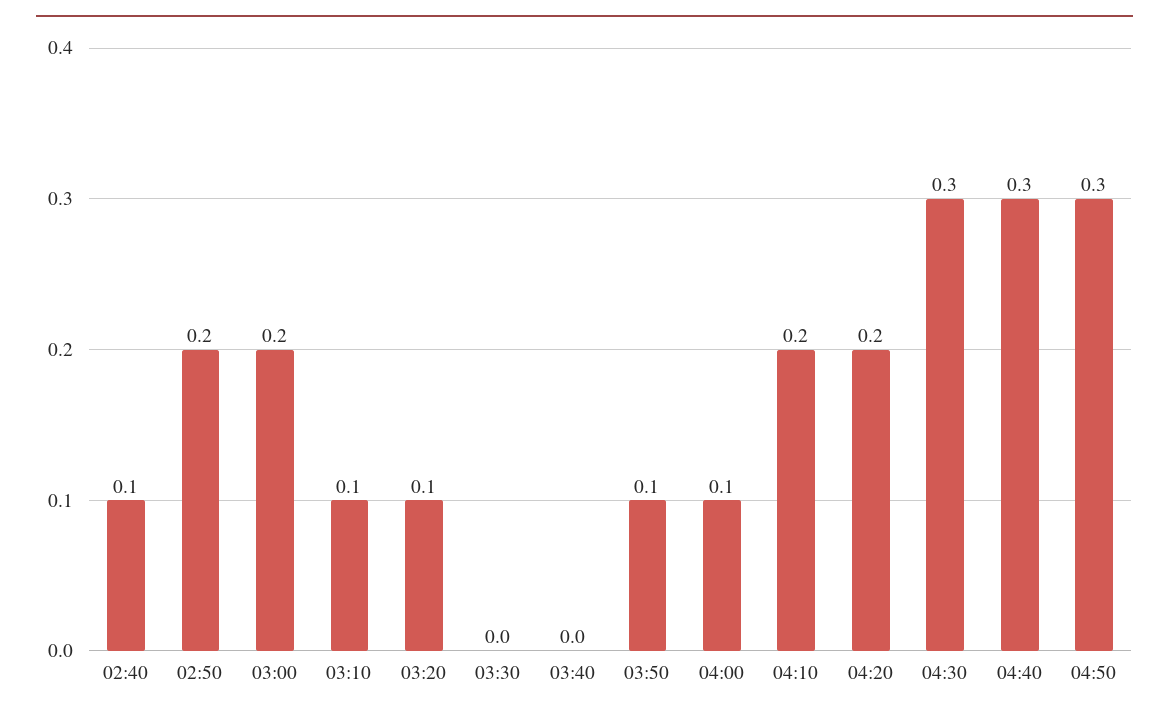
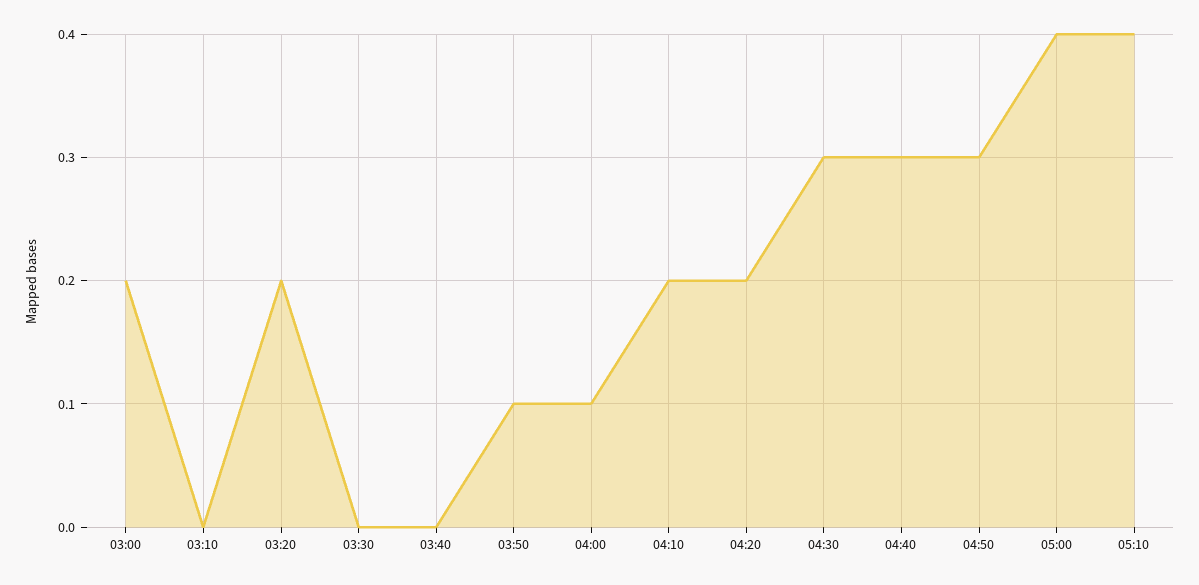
02:40: 0.1 -> none
02:50: 0.2 -> none
03:10: 0.1 -> 0
03:20: 0.1 -> 0.2
05:00: none -> 0.4
05:10: none -> 0.4

